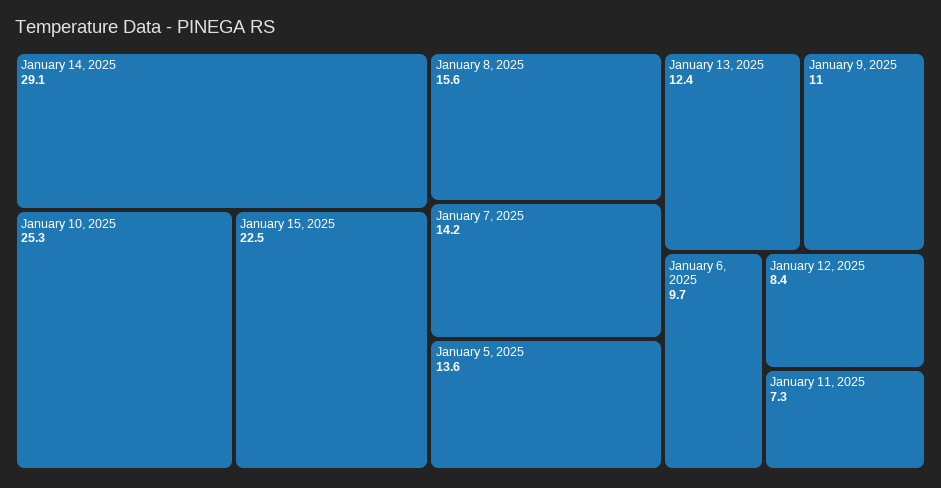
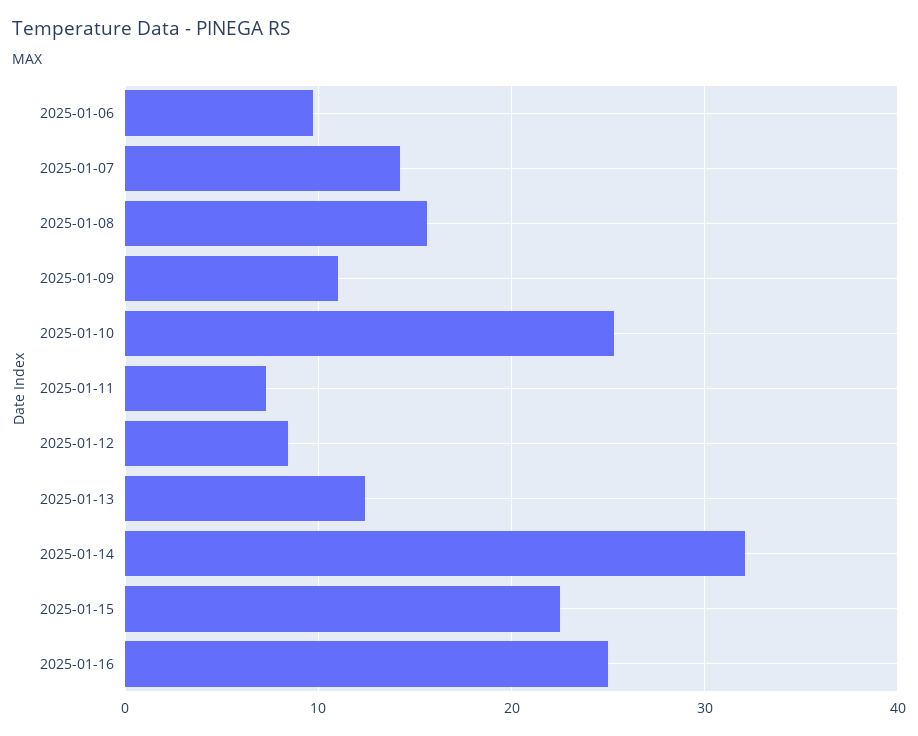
January 14, 2025: 29.1 -> 32
January 5, 2025: 13.6 -> none
2025-01-16: none -> 25

